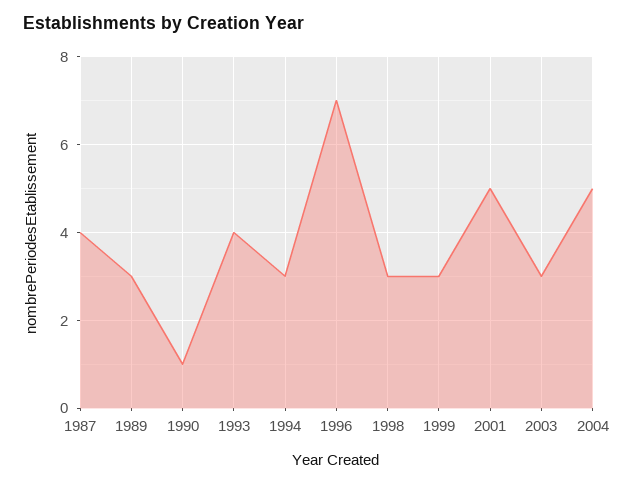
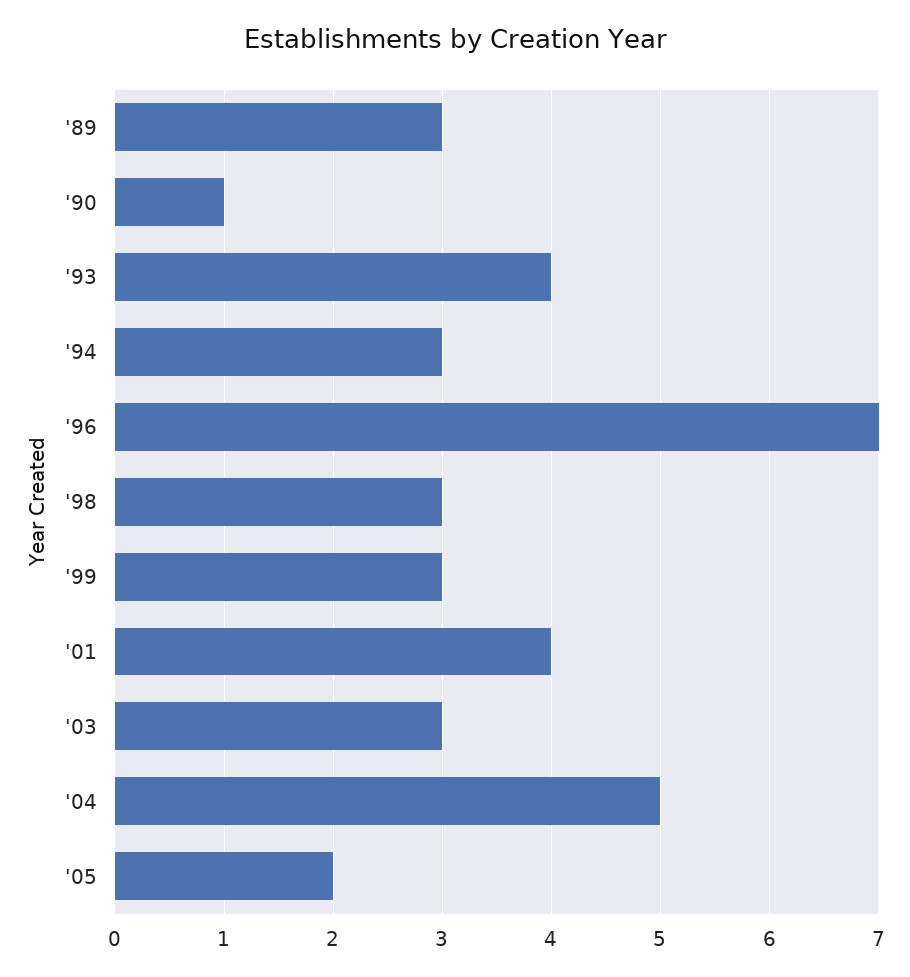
1987: 4 -> none
2001: 5 -> 4
'05: none -> 2

